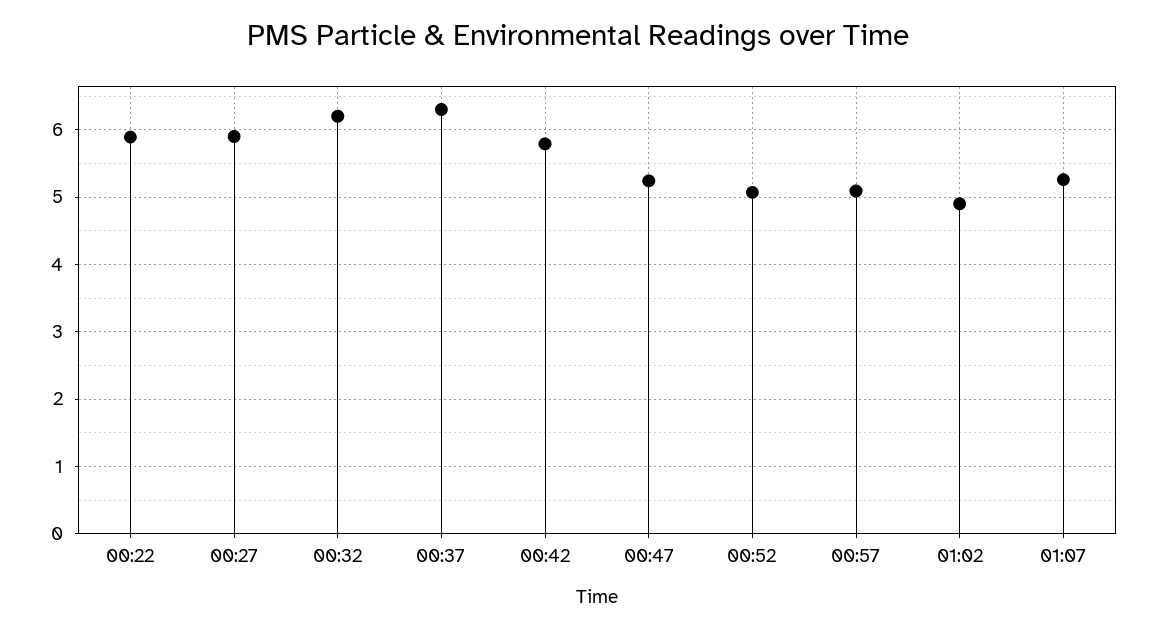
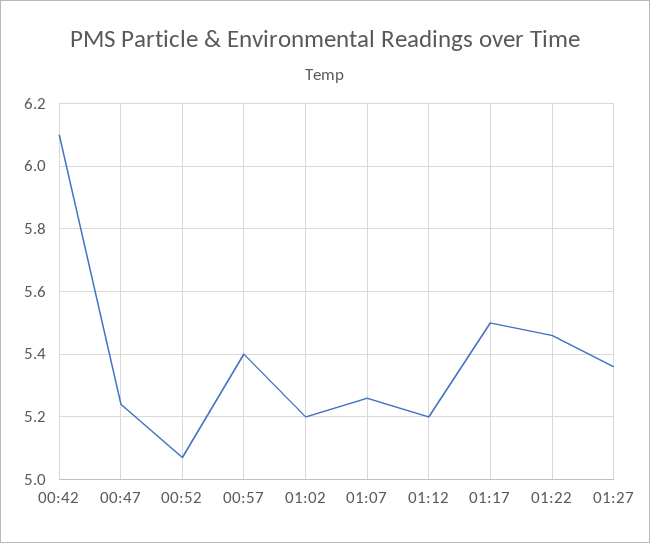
00:22: 5.9 -> none
00:27: 5.9 -> none
00:32: 6.2 -> none
00:37: 6.3 -> none
00:42: 5.8 -> 6.1
00:57: 5.1 -> 5.4
01:02: 4.9 -> 5.2
01:12: none -> 5.2
01:17: none -> 5.5
01:22: none -> 5.45
01:27: none -> 5.35

